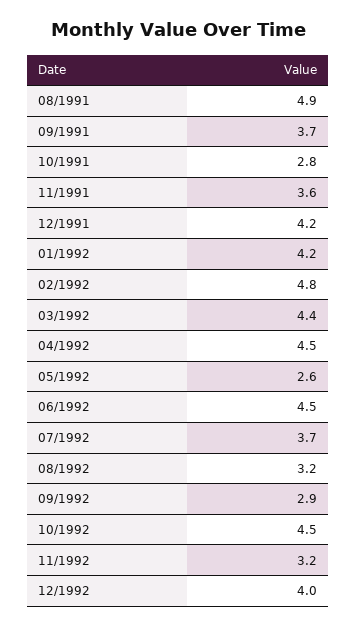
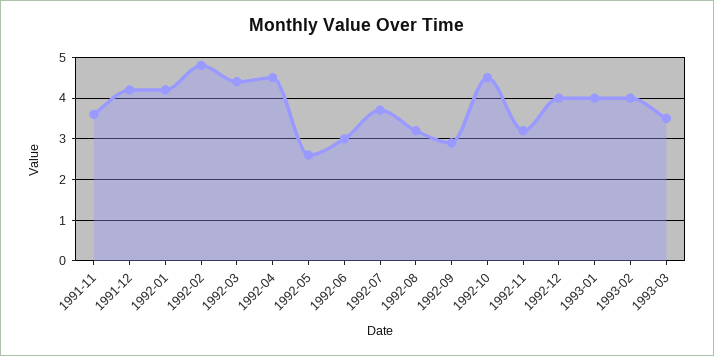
08/1991: 4.9 -> none
09/1991: 3.7 -> none
10/1991: 2.8 -> none
06/1992: 4.5 -> 3
1993-01: none -> 4
1993-02: none -> 4
1993-03: none -> 3.5

